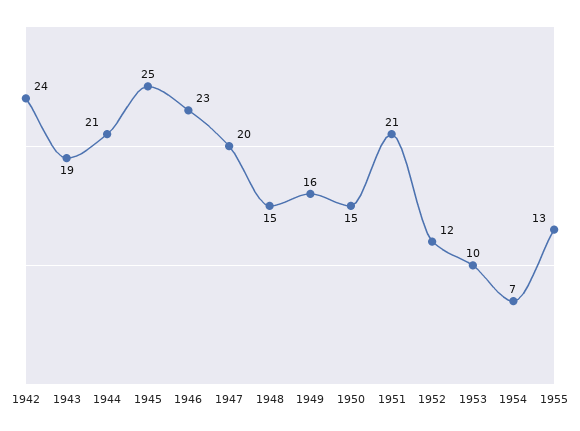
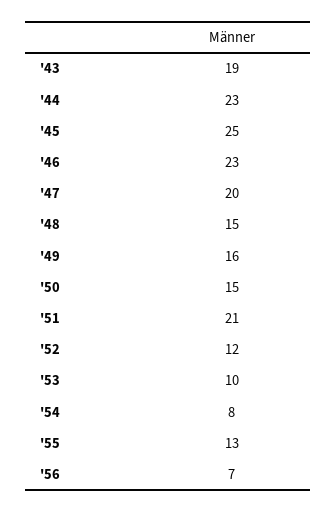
1942: 24 -> none
1944: 21 -> 23
1954: 7 -> 8
'56: none -> 7

